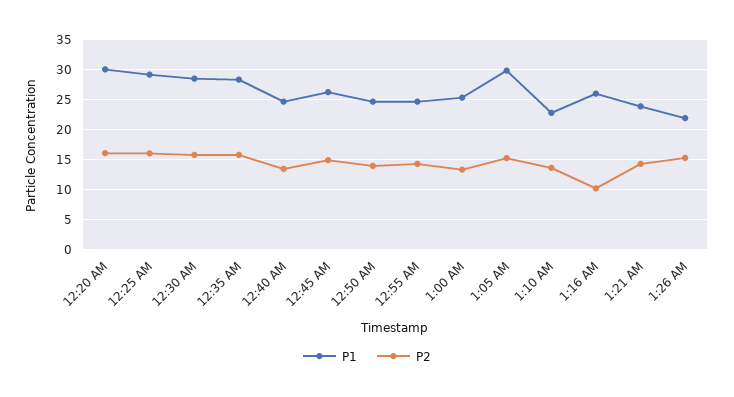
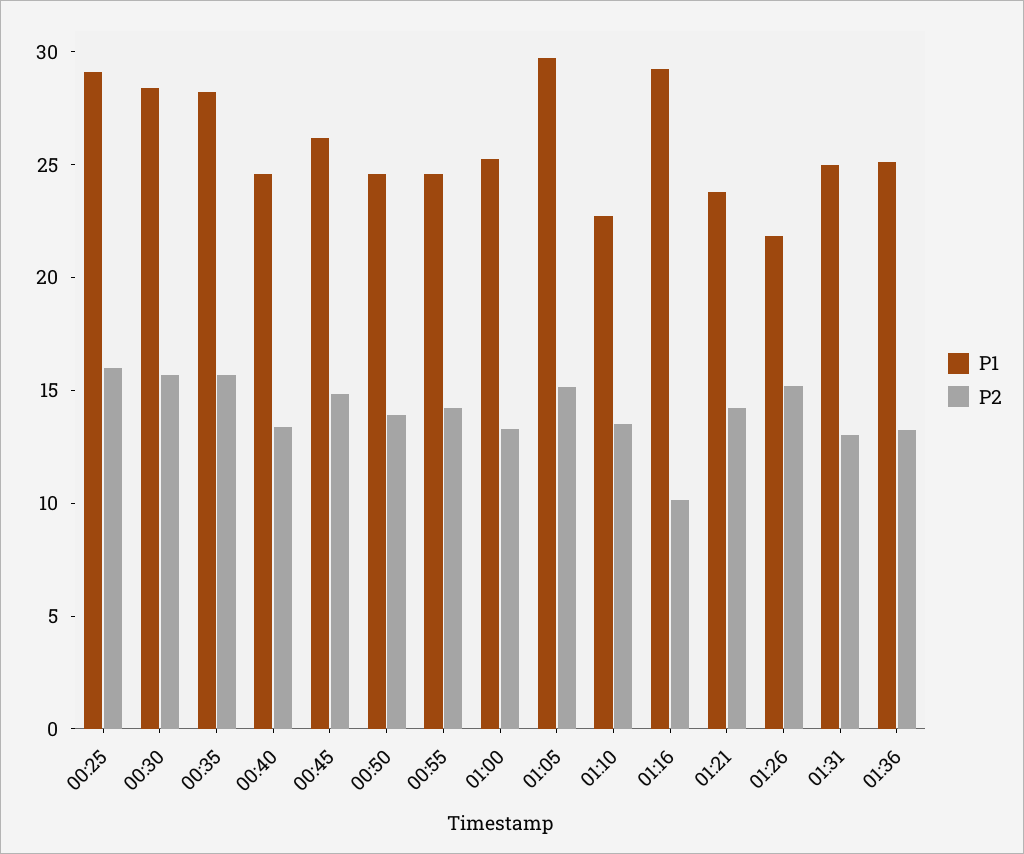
P1, 12:20 AM: 30 -> none
P2, 12:20 AM: 16 -> none
P1, 1:16 AM: 26 -> 29
P1, 01:31: none -> 25
P2, 01:31: none -> 13
P1, 01:36: none -> 25
P2, 01:36: none -> 13

